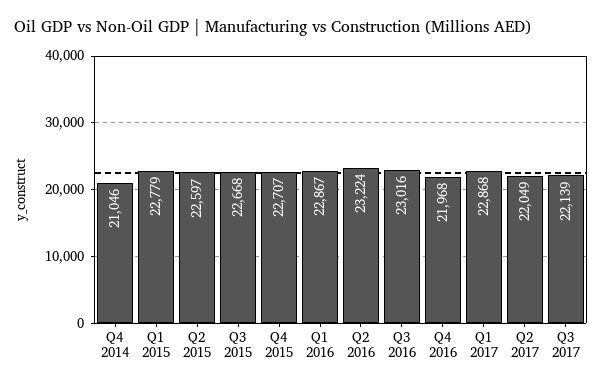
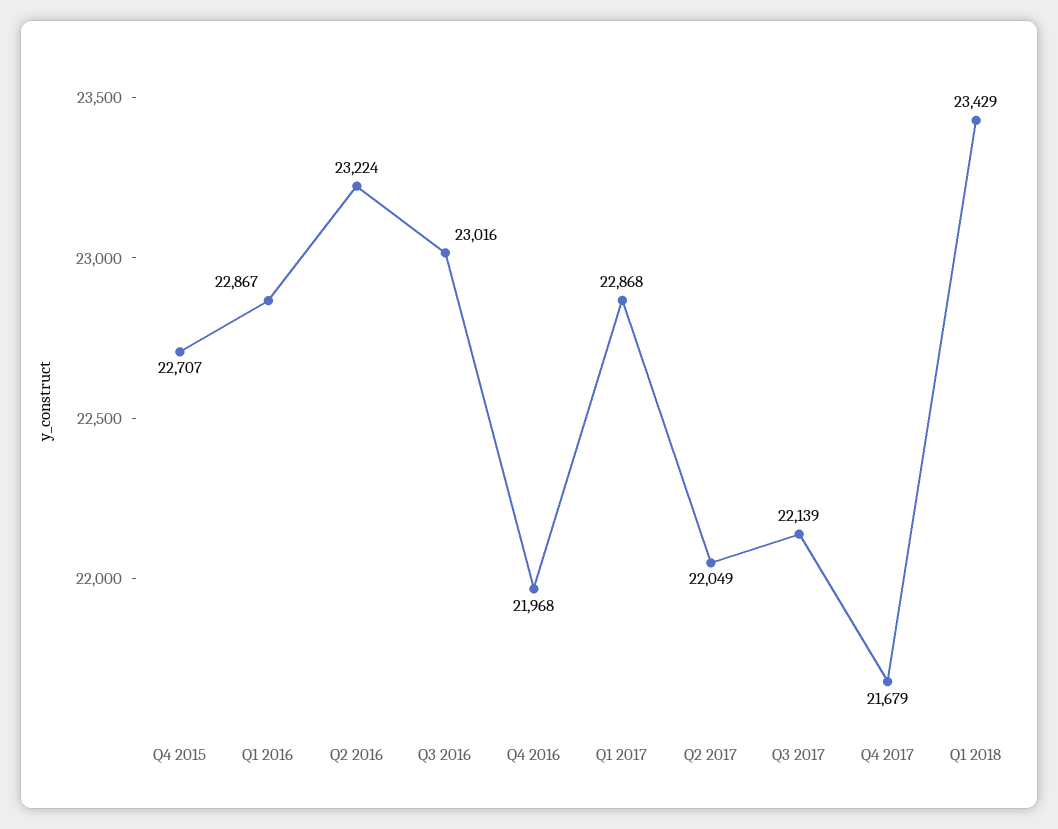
Q4 2014: 21046 -> none
Q1 2015: 22779 -> none
Q2 2015: 22597 -> none
Q3 2015: 22668 -> none
Q4 2017: none -> 21679
Q1 2018: none -> 23429

